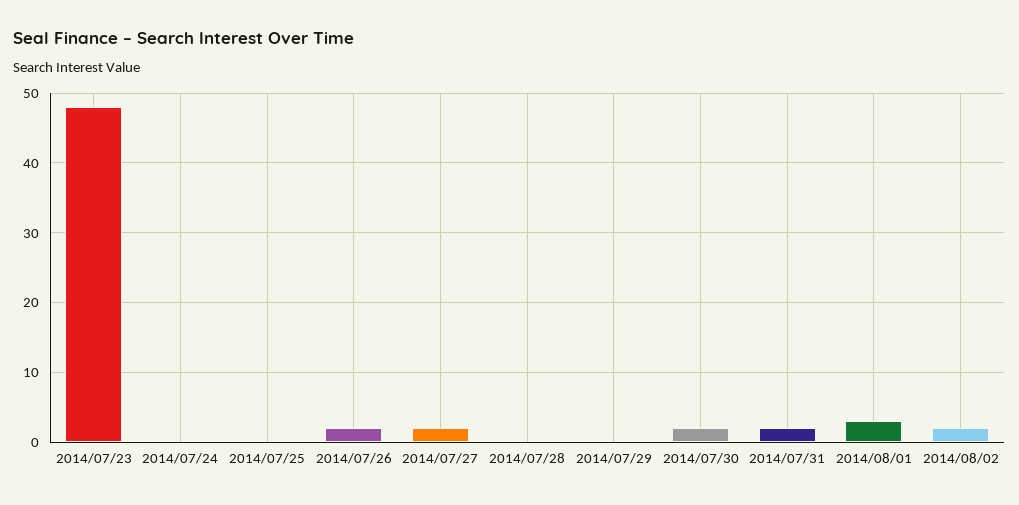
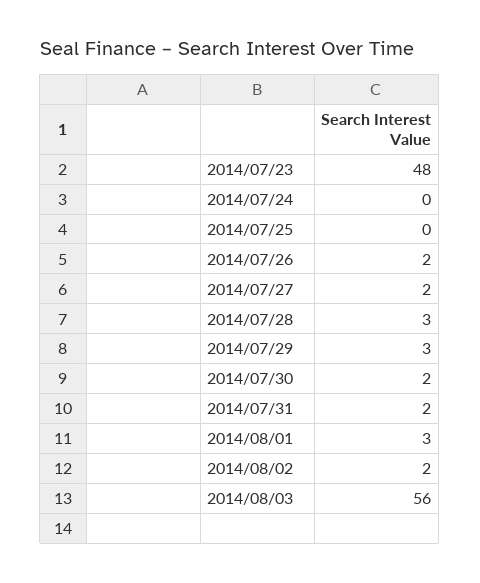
2014/07/28: 0 -> 3
2014/07/29: 0 -> 3
2014/08/03: none -> 56

